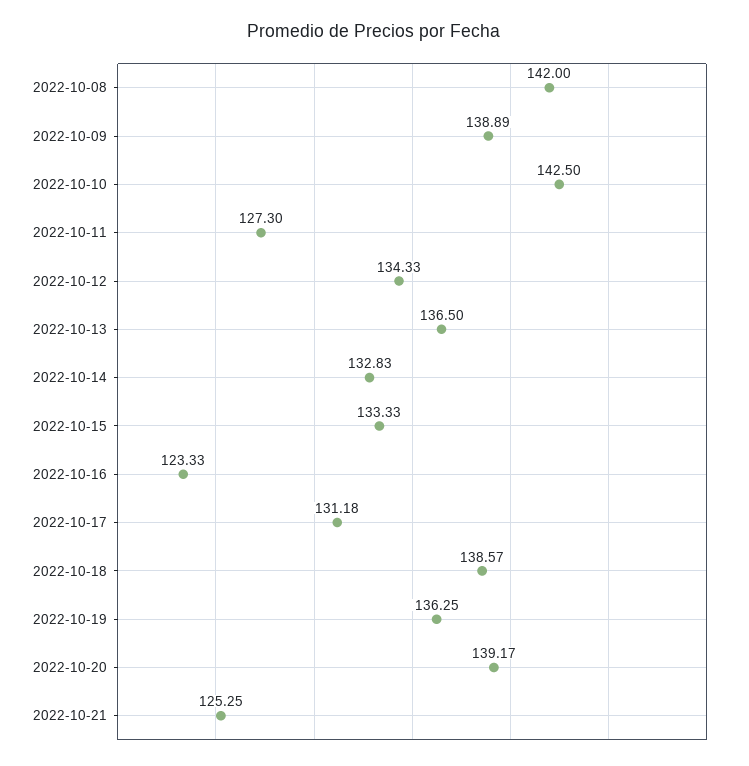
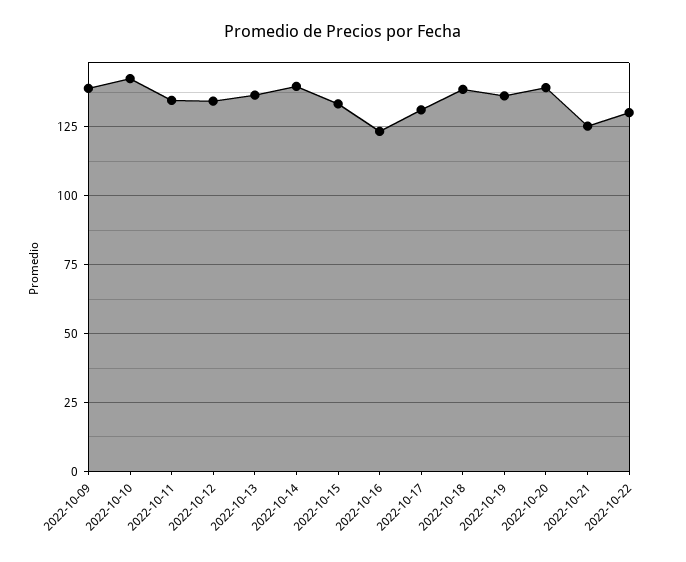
2022-10-08: 142 -> none
2022-10-11: 127.3 -> 135
2022-10-14: 132.83 -> 140
2022-10-22: none -> 130

